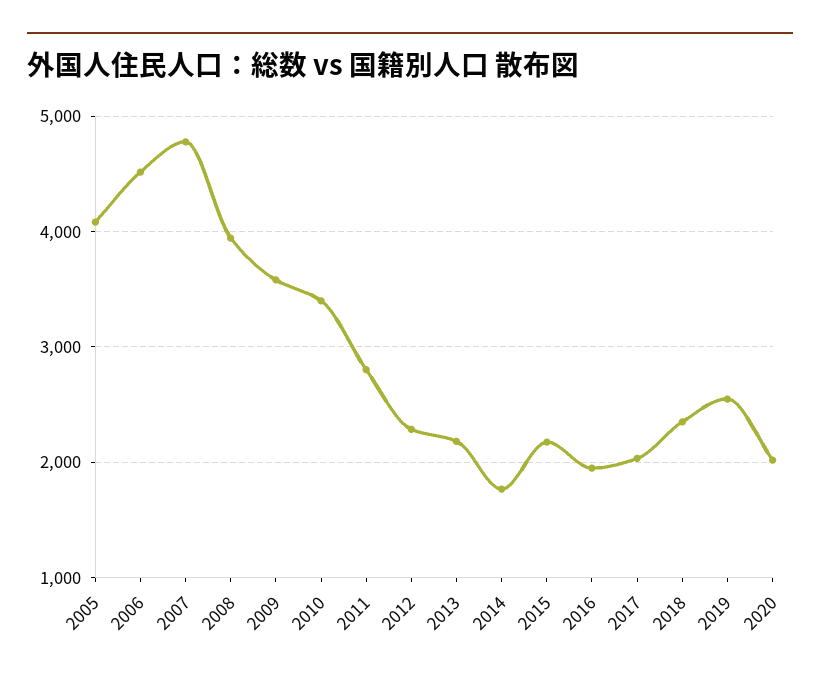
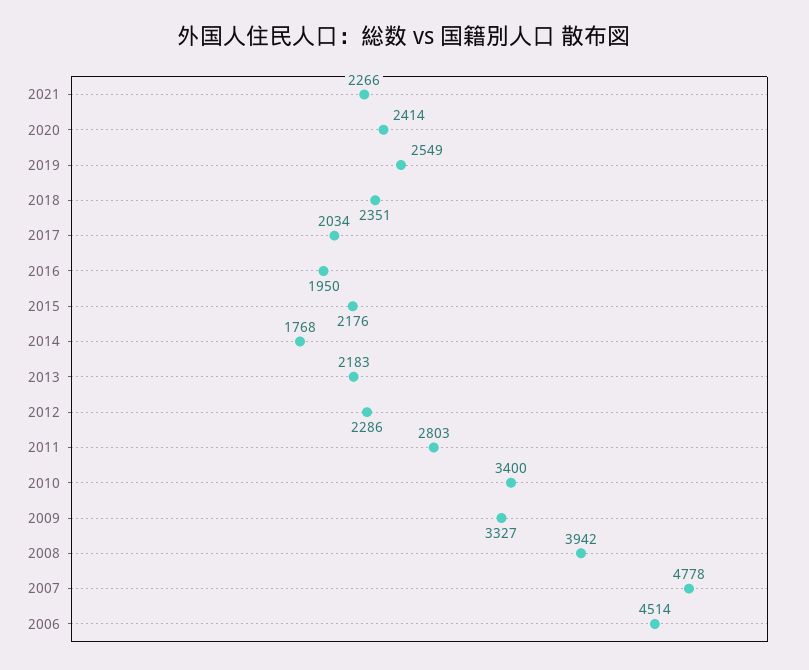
2005: 4100 -> none
2009: 3600 -> 3327
2020: 2000 -> 2414
2021: none -> 2266

